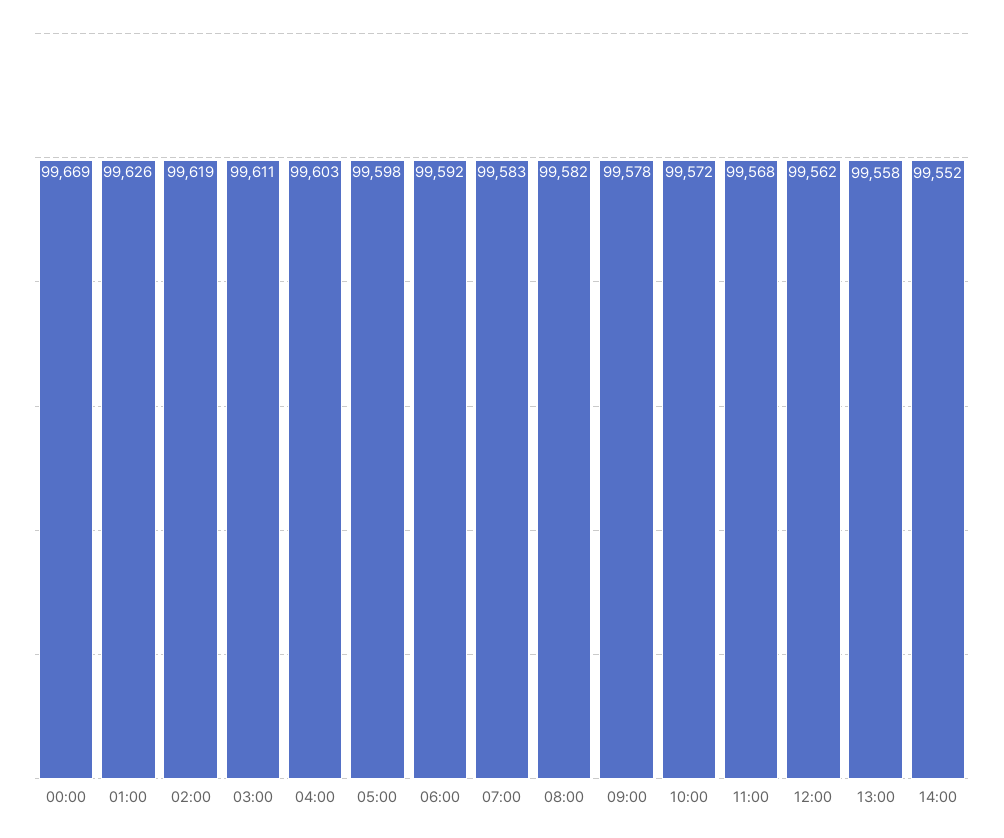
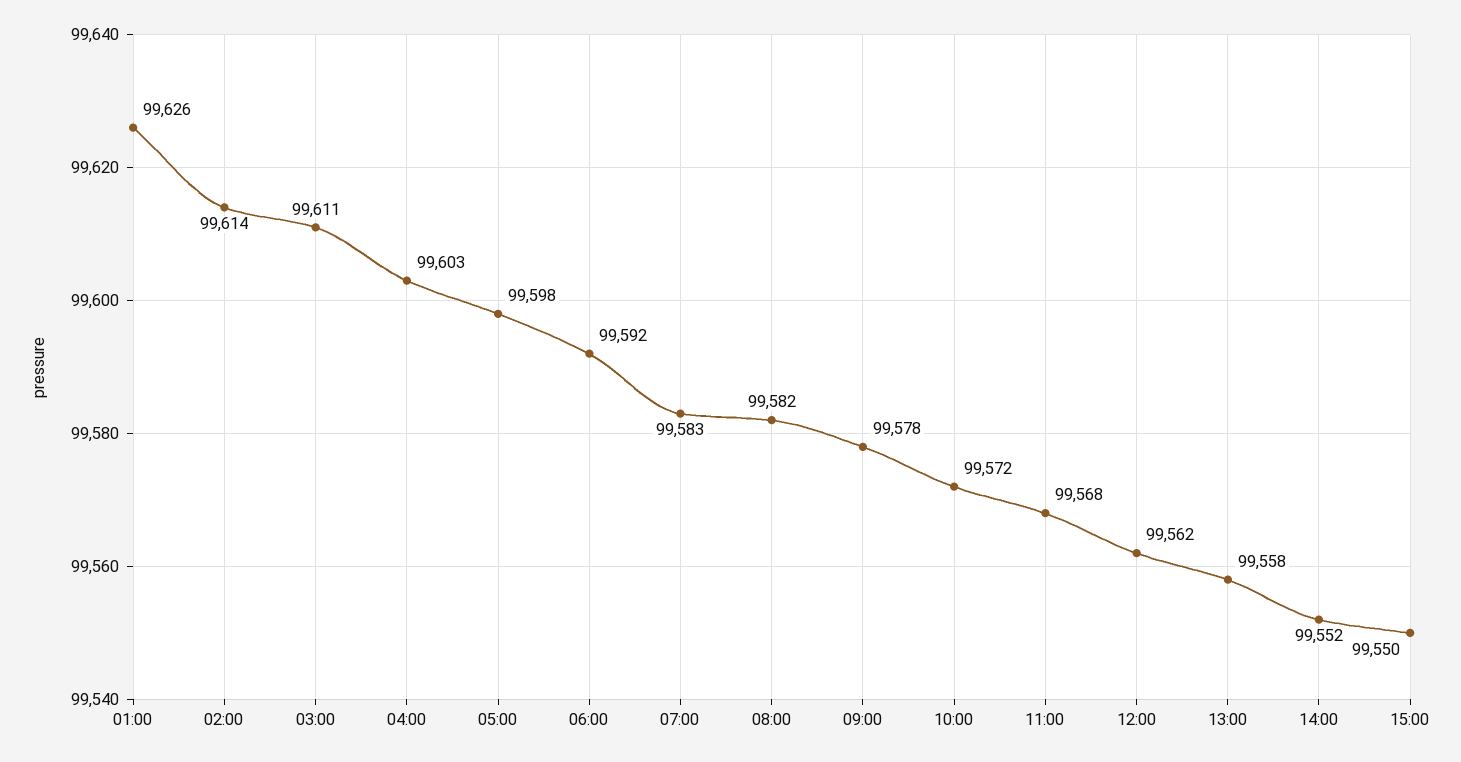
00:00: 99669 -> none
02:00: 99619 -> 99614
15:00: none -> 99550

